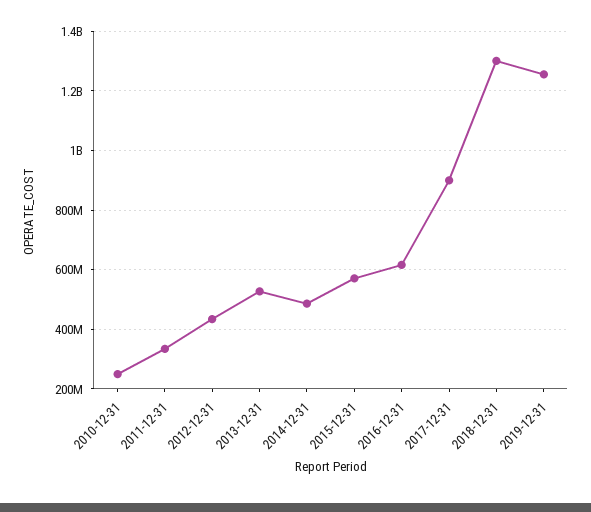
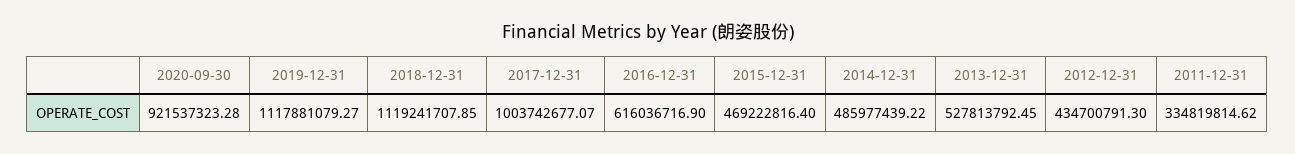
2010-12-31: 250000000 -> none
2015-12-31: 575000000 -> 469222816.4
2017-12-31: 900000000 -> 1003742677.07
2018-12-31: 1300000000 -> 1119241707.85
2019-12-31: 1250000000 -> 1117881079.27
2020-09-30: none -> 921537323.28

